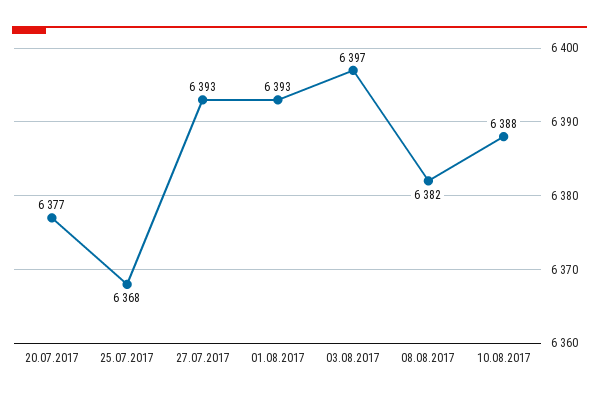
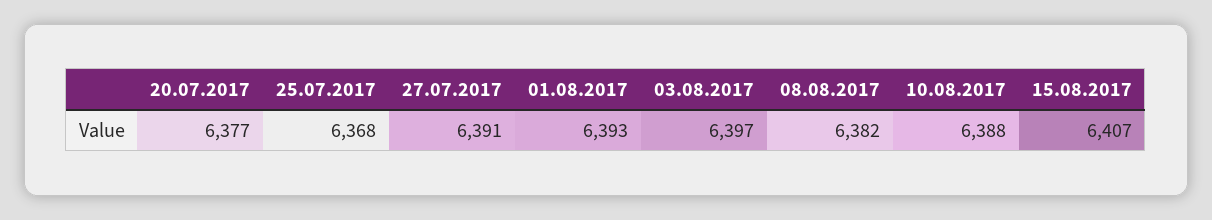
27.07.2017: 6393 -> 6391
15.08.2017: none -> 6407

